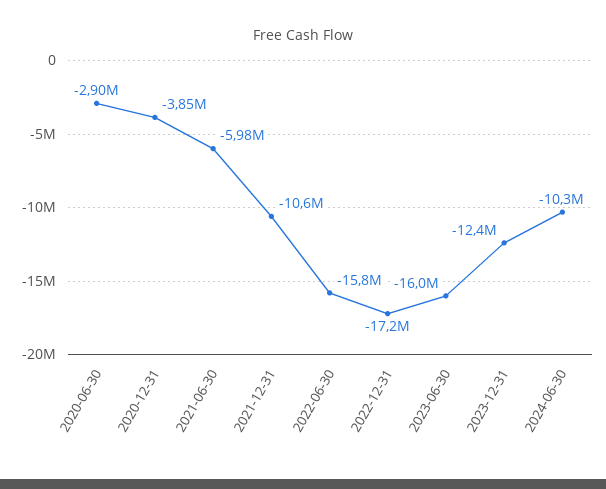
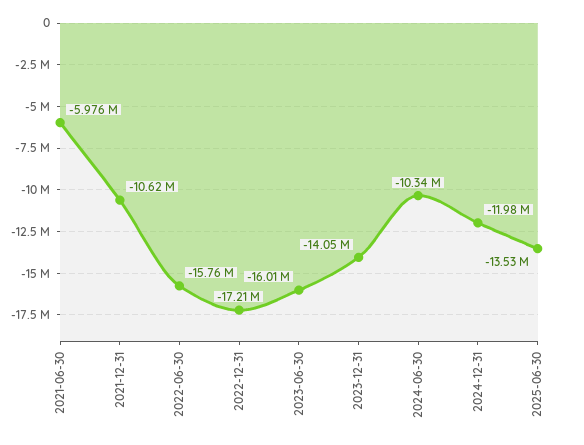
2020-06-30: -2900000 -> none
2020-12-31: -3850000 -> none
2023-12-31: -12400000 -> -14050000
2024-12-31: none -> -11980000
2025-06-30: none -> -13530000

